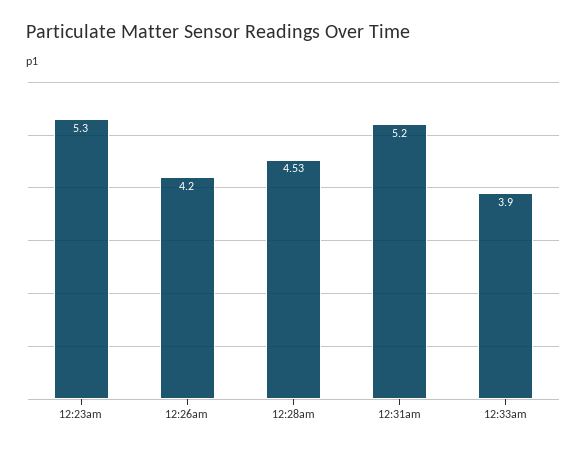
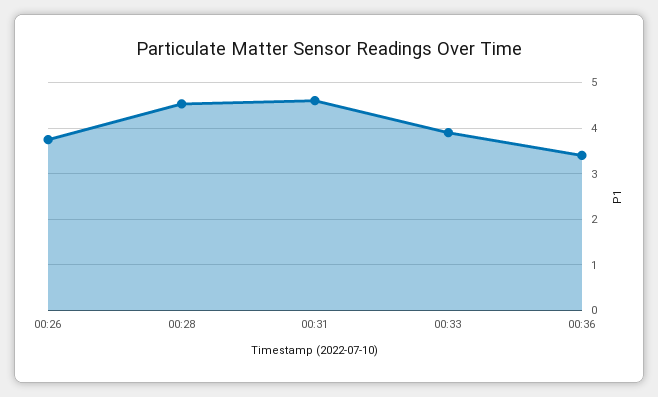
12:23am: 5.3 -> none
12:26am: 4.2 -> 3.8
12:31am: 5.2 -> 4.6
00:36: none -> 3.4

